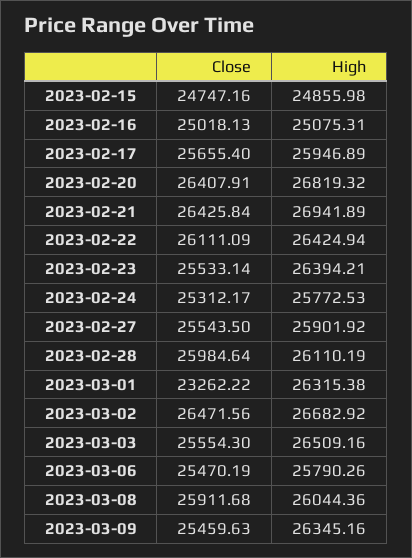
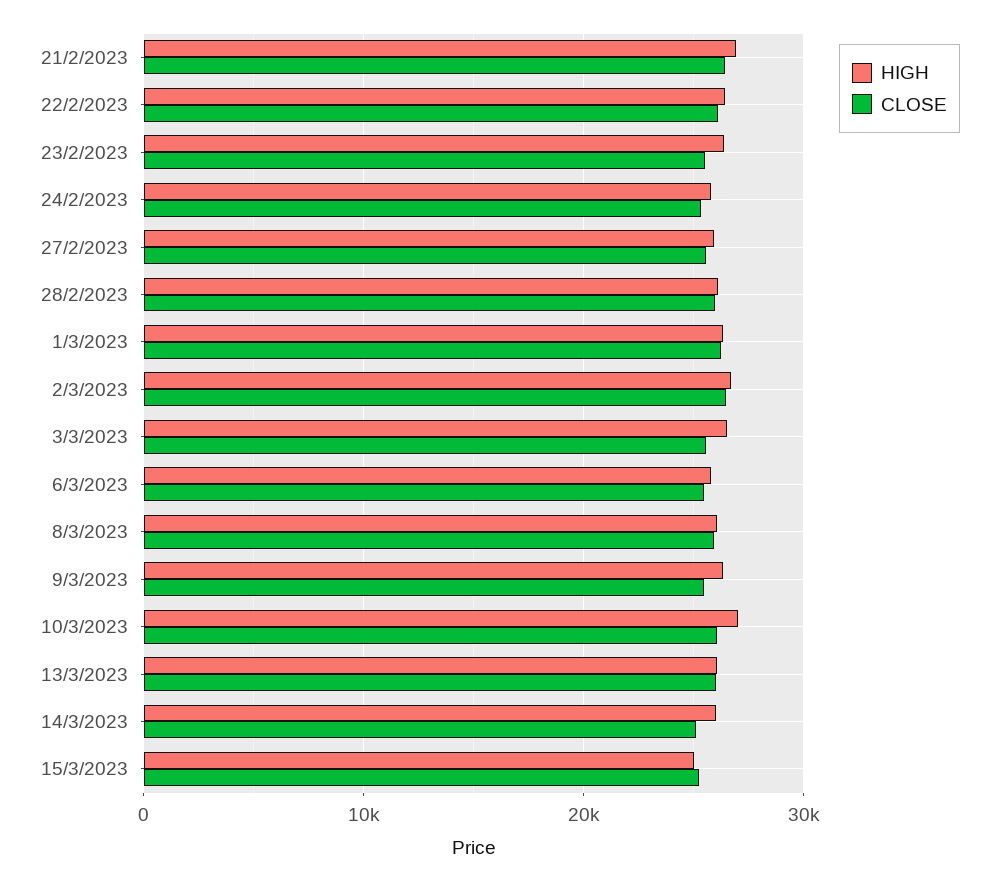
Close, 2023-02-15: 24747.16 -> none
High, 2023-02-15: 24855.98 -> none
Close, 2023-02-16: 25018.13 -> none
High, 2023-02-16: 25075.31 -> none
Close, 2023-02-17: 25655.4 -> none
High, 2023-02-17: 25946.89 -> none
Close, 2023-02-20: 26407.91 -> none
High, 2023-02-20: 26819.32 -> none
Close, 2023-03-01: 23262.22 -> 26000
High, 10/3/2023: none -> 27000
Close, 10/3/2023: none -> 26000
High, 13/3/2023: none -> 26000
Close, 13/3/2023: none -> 26000
High, 14/3/2023: none -> 26000
Close, 14/3/2023: none -> 25000
High, 15/3/2023: none -> 25000
Close, 15/3/2023: none -> 25000

